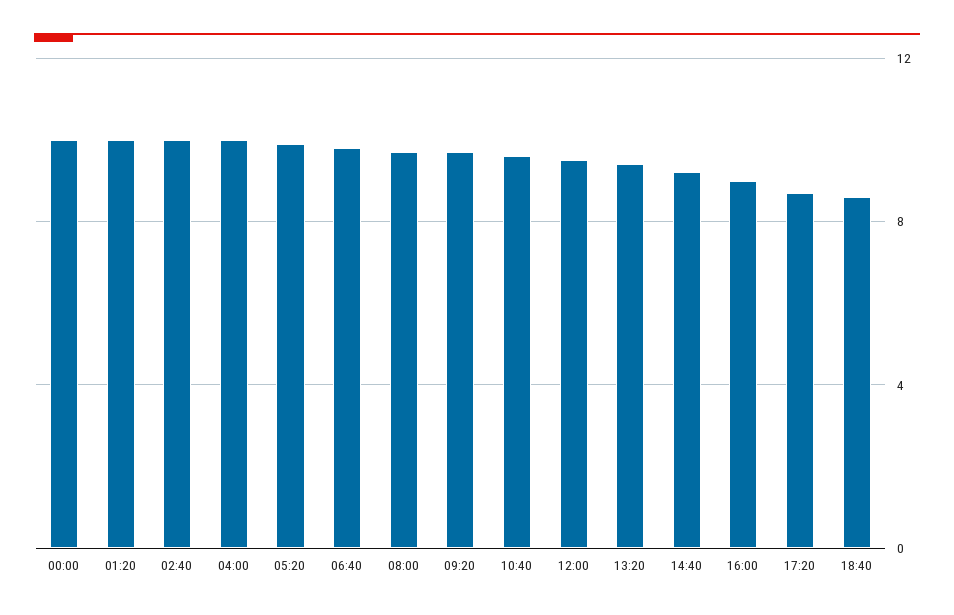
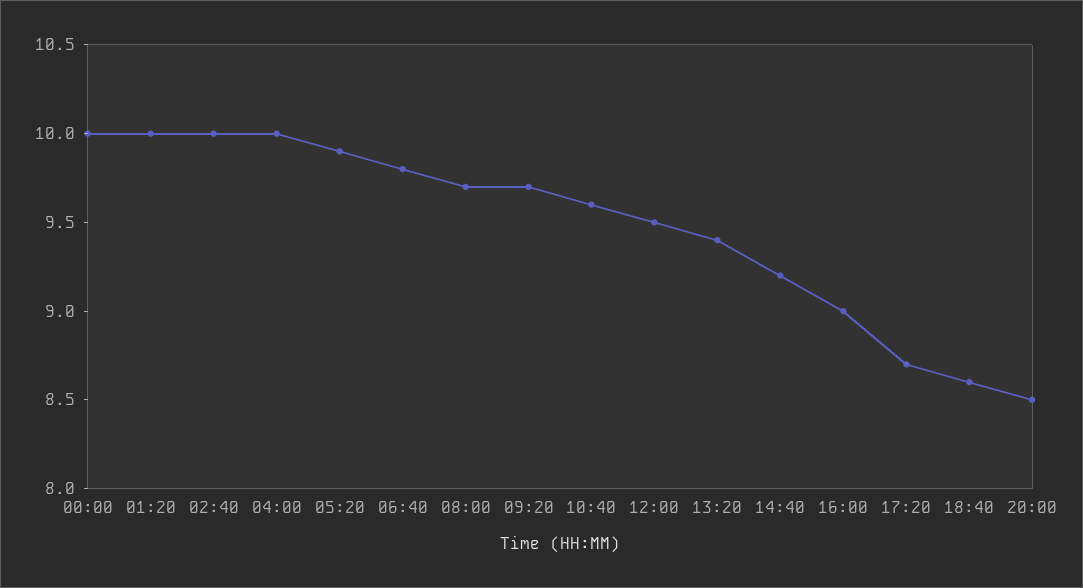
20:00: none -> 8.5

